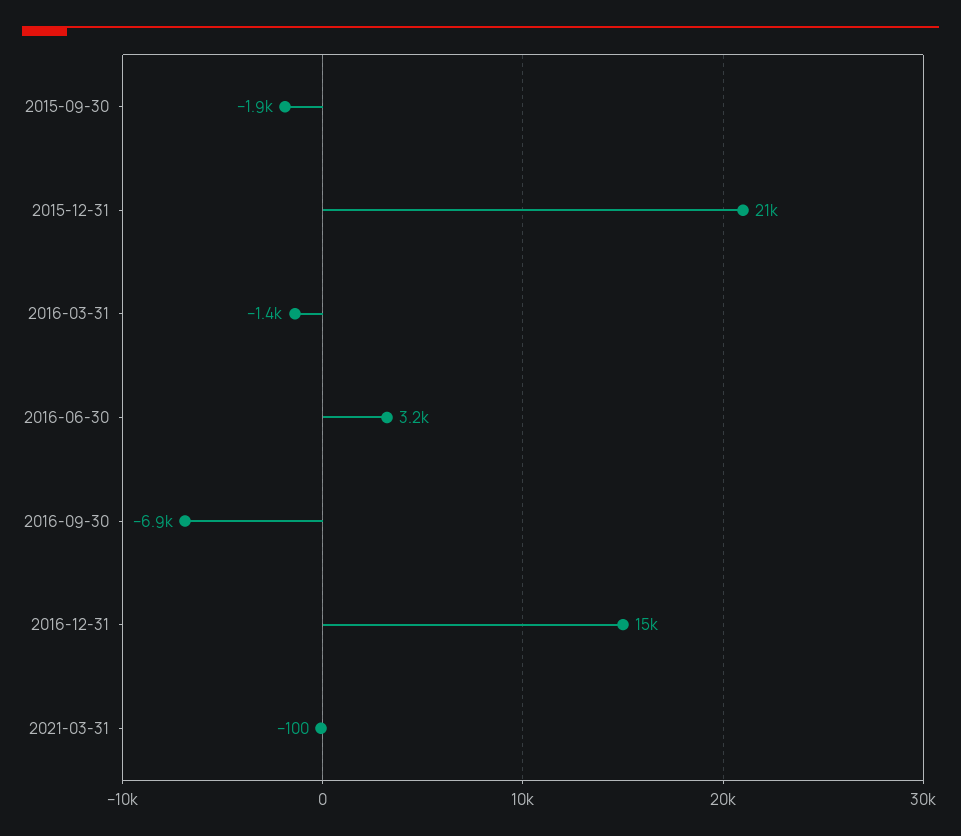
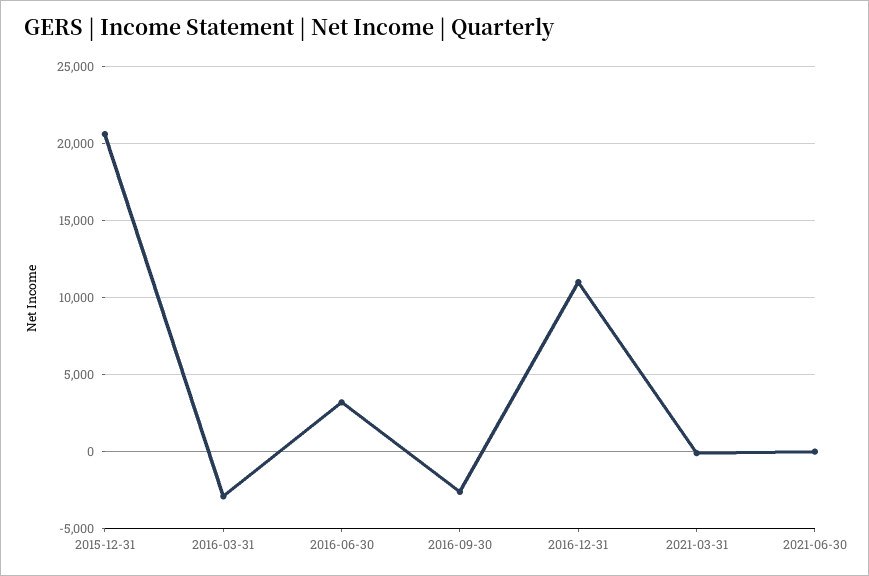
2015-09-30: -1900 -> none
2016-03-31: -1400 -> -3000
2016-09-30: -6900 -> -2500
2016-12-31: 15000 -> 11000
2021-06-30: none -> 0

